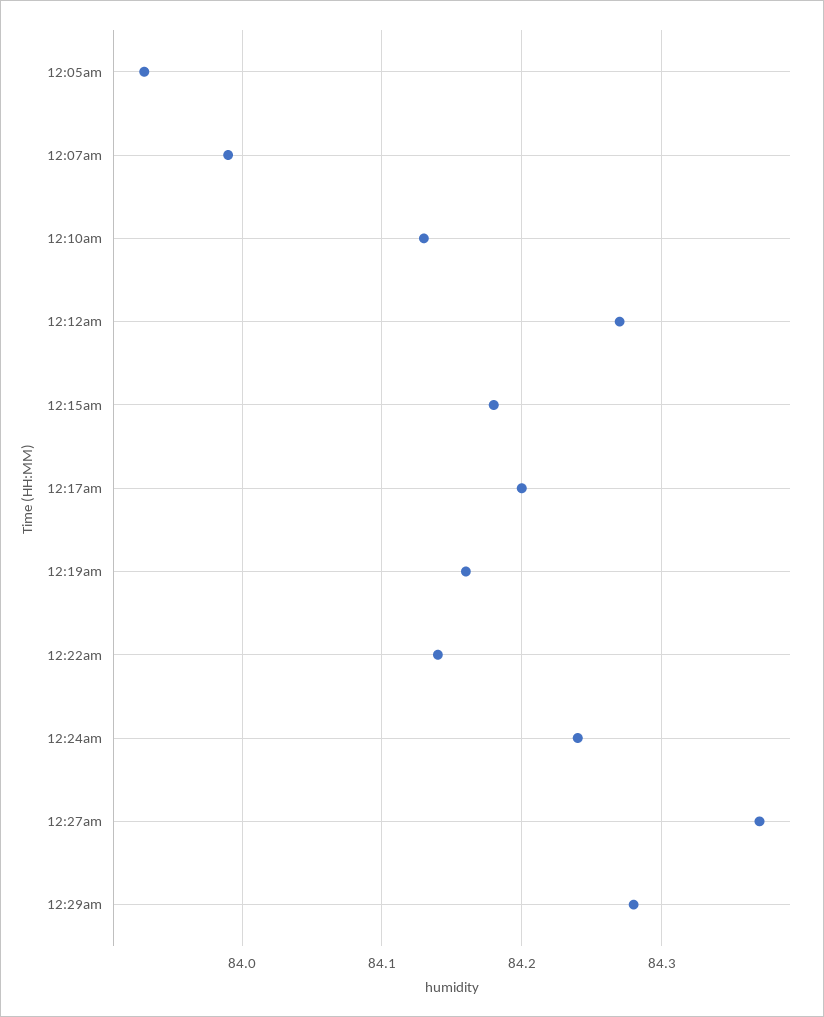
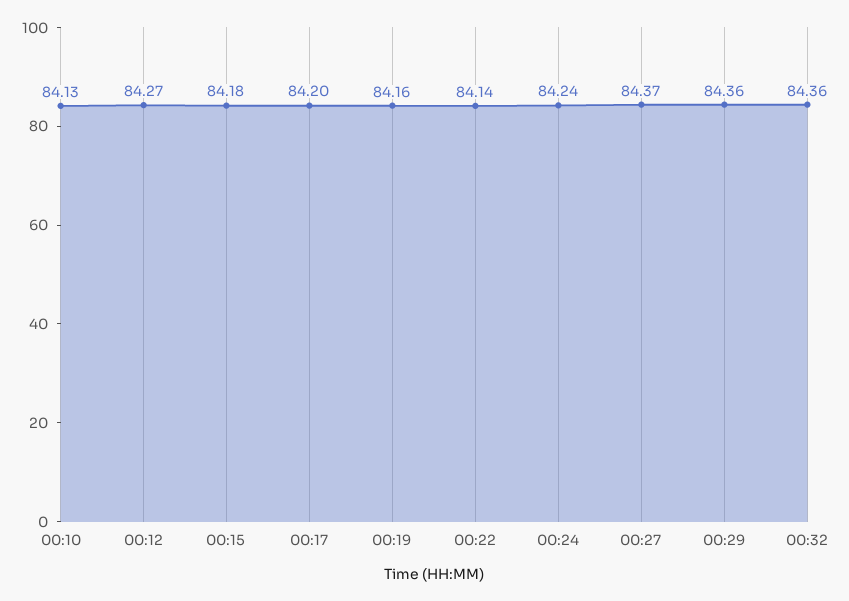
12:05am: 83.93 -> none
12:07am: 83.99 -> none
12:29am: 84.28 -> 84.36
00:32: none -> 84.36

